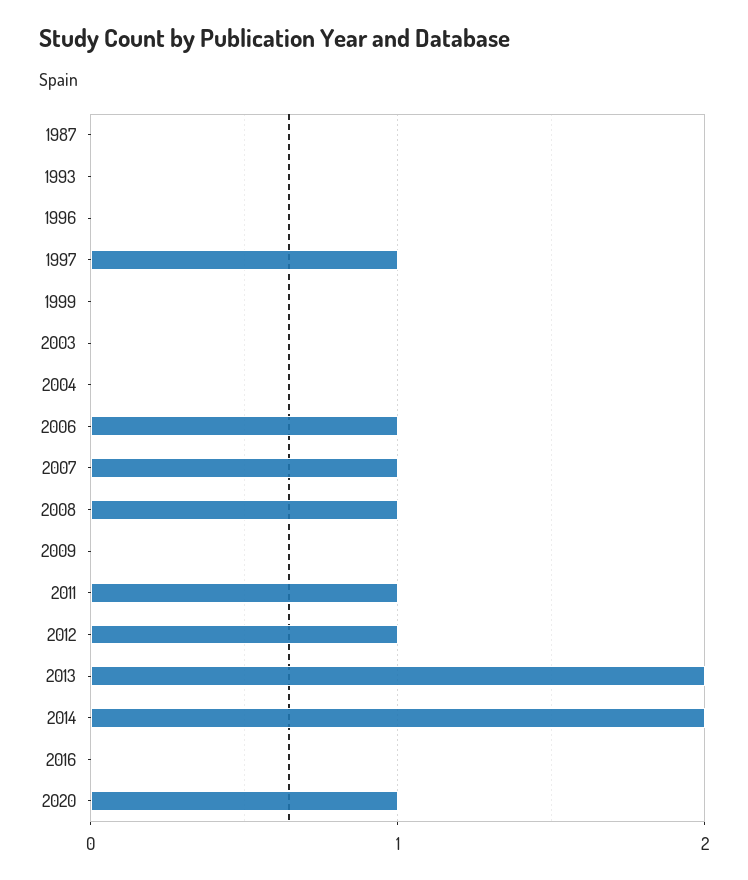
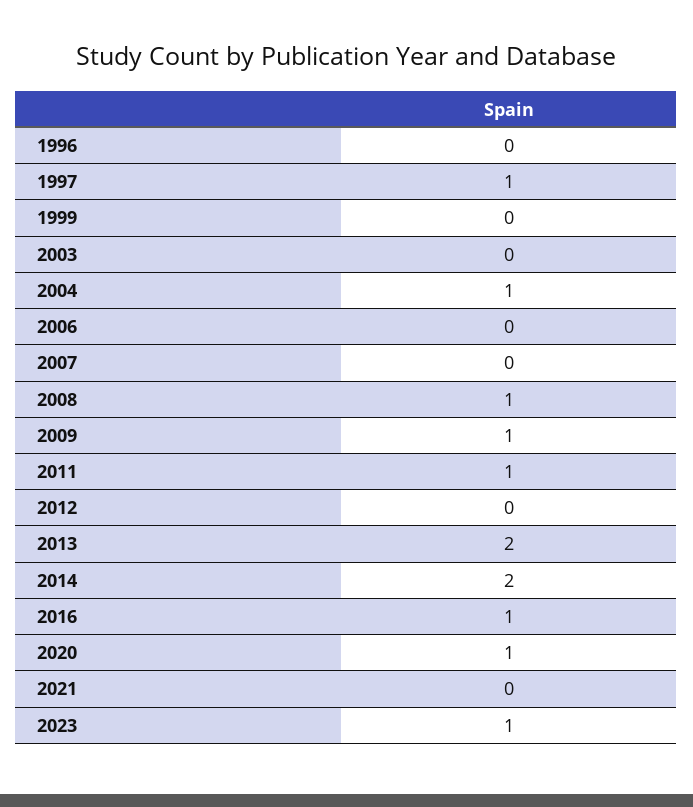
1987: 0 -> none
1993: 0 -> none
2004: 0 -> 1
2006: 1 -> 0
2007: 1 -> 0
2009: 0 -> 1
2012: 1 -> 0
2016: 0 -> 1
2021: none -> 0
2023: none -> 1

